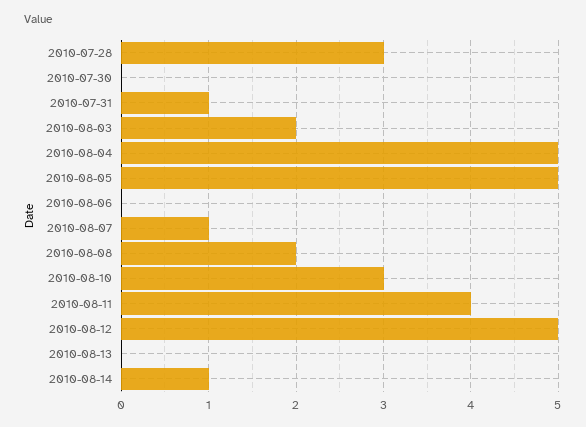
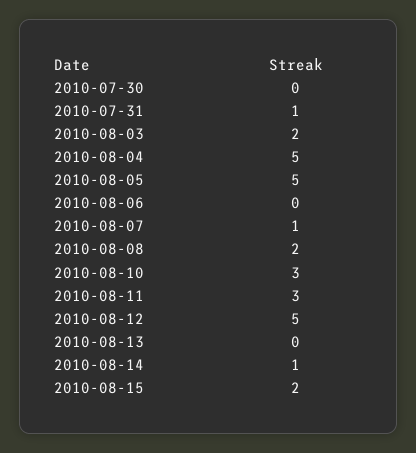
2010-07-28: 3 -> none
2010-08-11: 4 -> 3
2010-08-15: none -> 2

